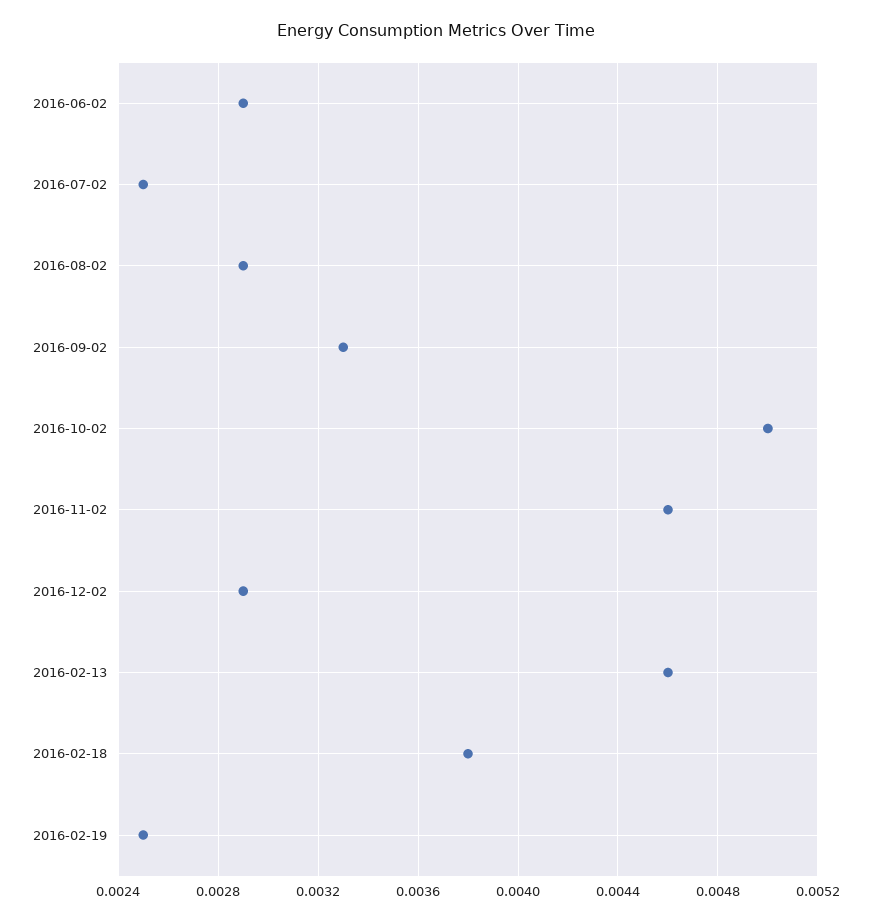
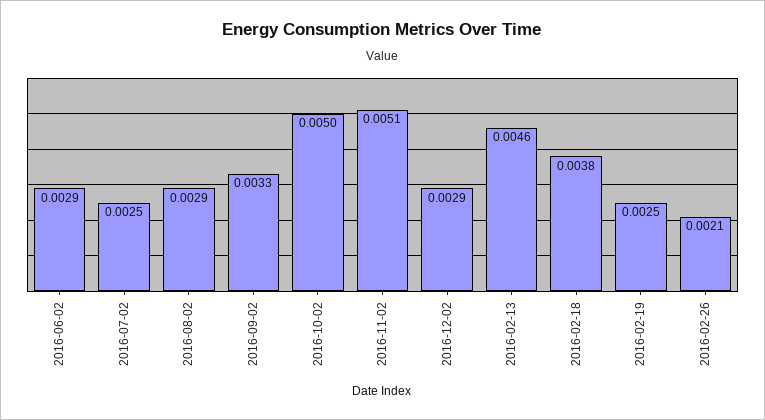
2016-11-02: 0.0046 -> 0.0051
2016-02-26: none -> 0.0021

